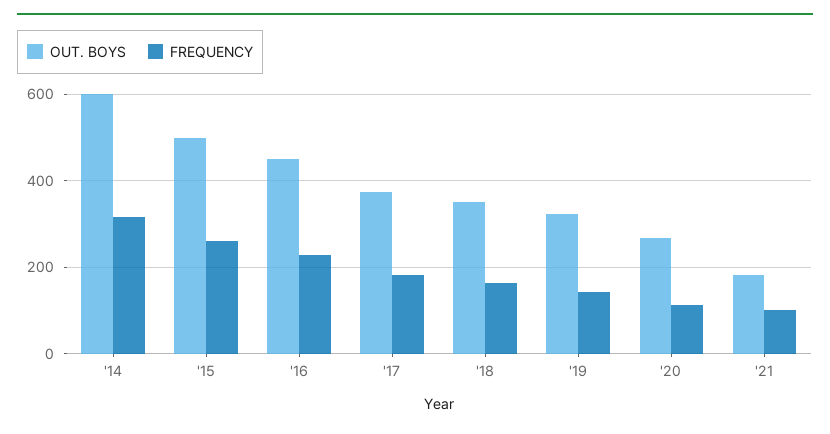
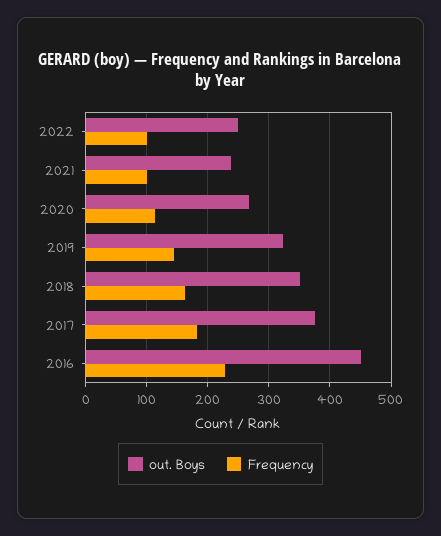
OUT. BOYS, '14: 600 -> none
FREQUENCY, '14: 320 -> none
OUT. BOYS, '15: 500 -> none
FREQUENCY, '15: 260 -> none
OUT. BOYS, '21: 180 -> 240
OUT. BOYS, 2022: none -> 250
FREQUENCY, 2022: none -> 100

